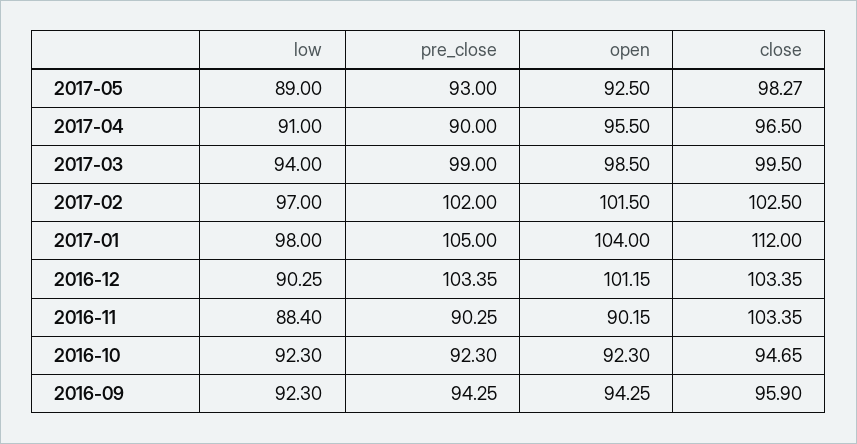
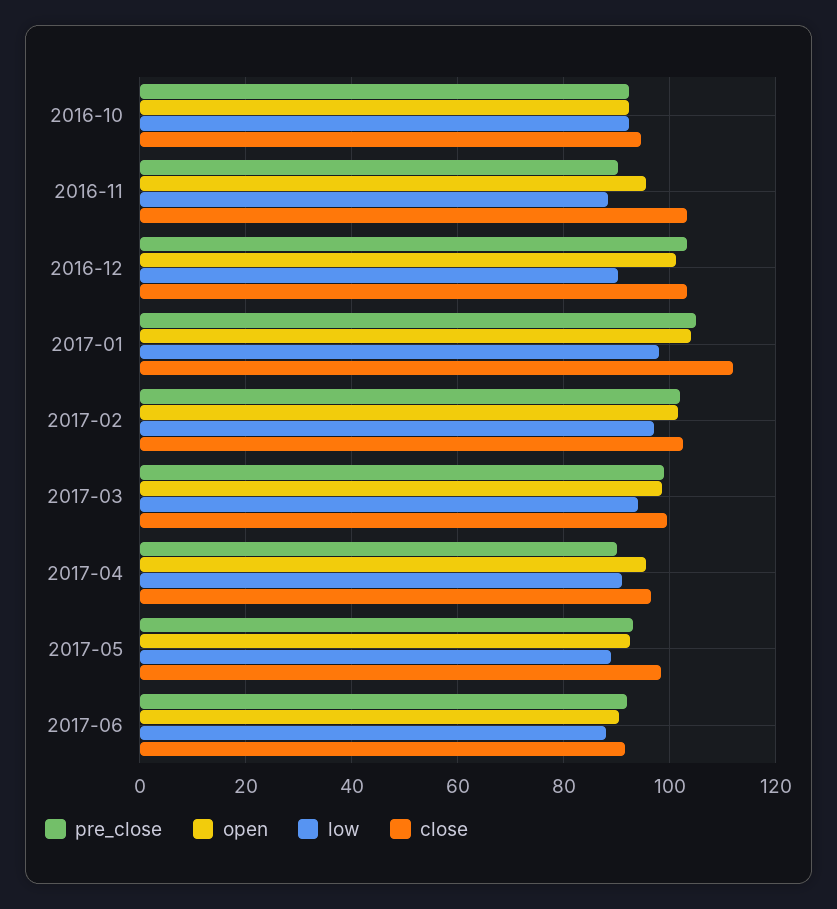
open, 2016-11: 90.15 -> 96
low, 2016-09: 92.3 -> none
pre_close, 2016-09: 94.25 -> none
open, 2016-09: 94.25 -> none
close, 2016-09: 95.9 -> none
pre_close, 2017-06: none -> 92
open, 2017-06: none -> 90
low, 2017-06: none -> 88
close, 2017-06: none -> 92

